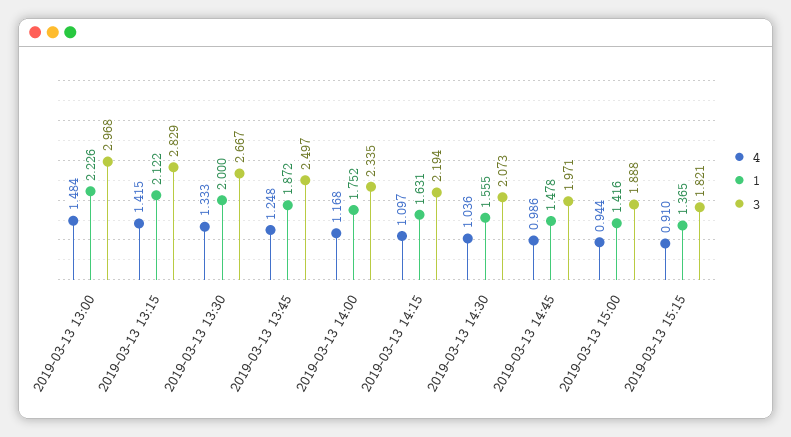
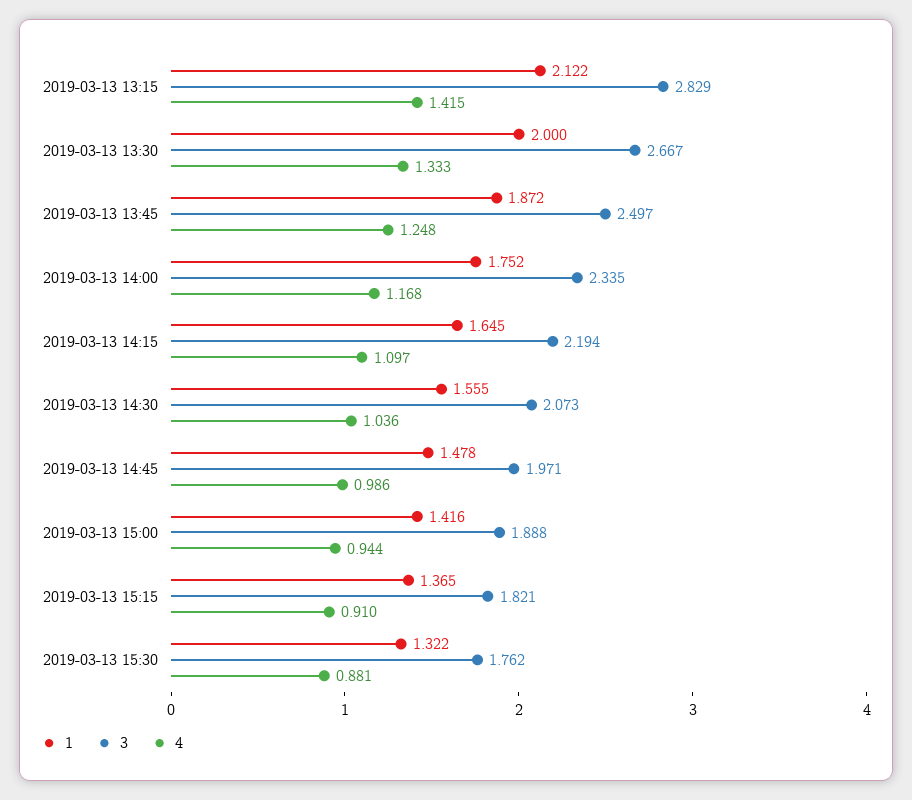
4, 2019-03-13 13:00: 1.484 -> none
1, 2019-03-13 13:00: 2.226 -> none
3, 2019-03-13 13:00: 2.968 -> none
1, 2019-03-13 14:15: 1.631 -> 1.645
1, 2019-03-13 15:30: none -> 1.322
3, 2019-03-13 15:30: none -> 1.762
4, 2019-03-13 15:30: none -> 0.881

